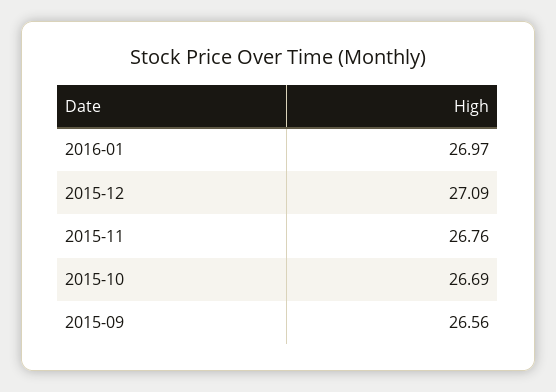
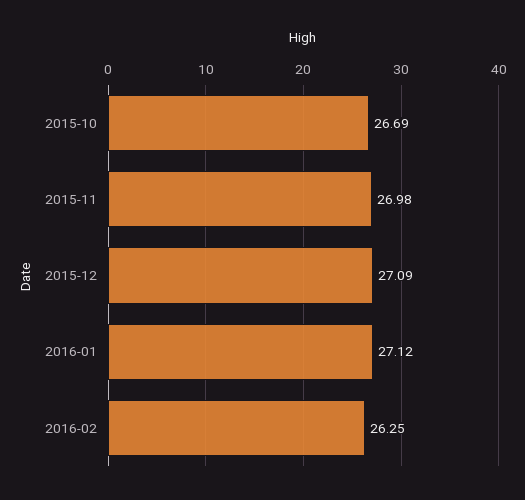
2016-01: 26.97 -> 27.12
2015-11: 26.76 -> 26.98
2015-09: 26.56 -> none
2016-02: none -> 26.25

